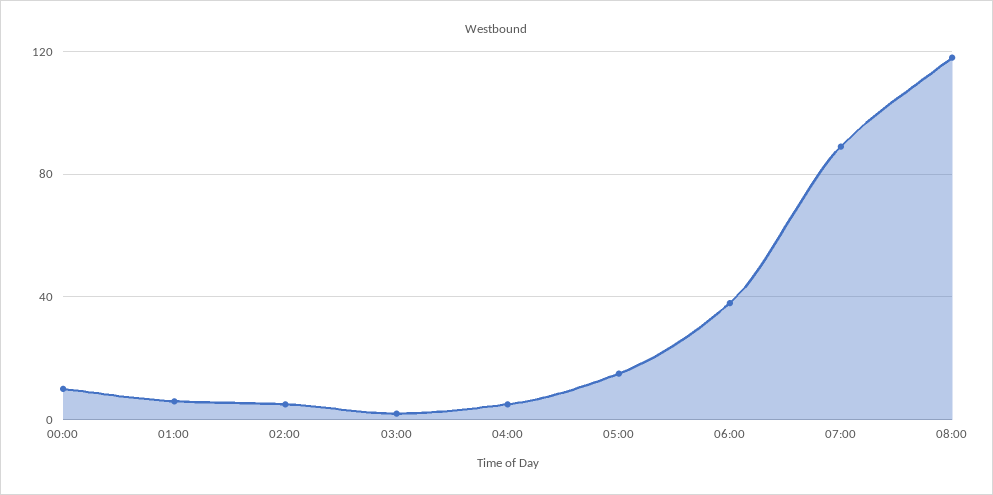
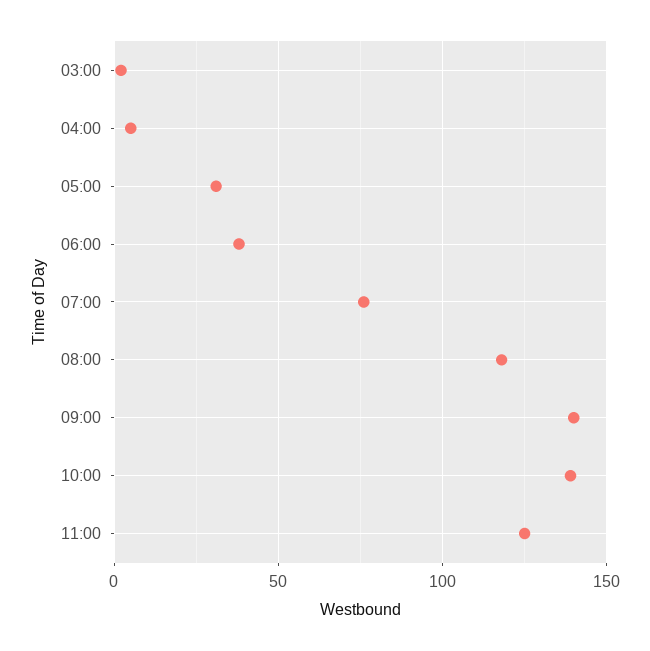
00:00: 10 -> none
01:00: 5 -> none
02:00: 5 -> none
05:00: 15 -> 30
07:00: 90 -> 75
09:00: none -> 140
10:00: none -> 140
11:00: none -> 125

